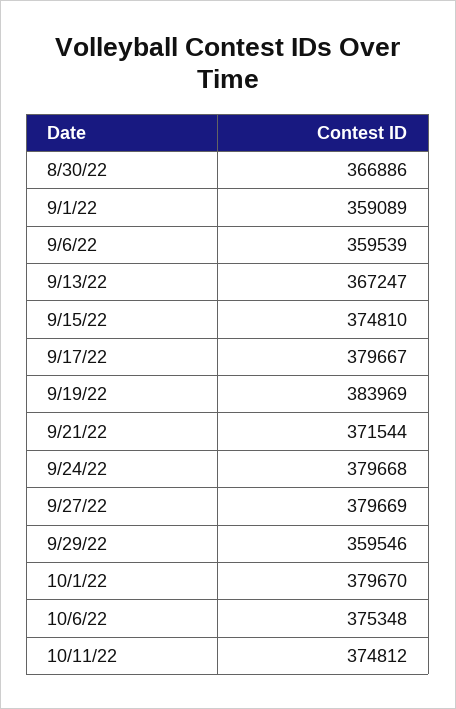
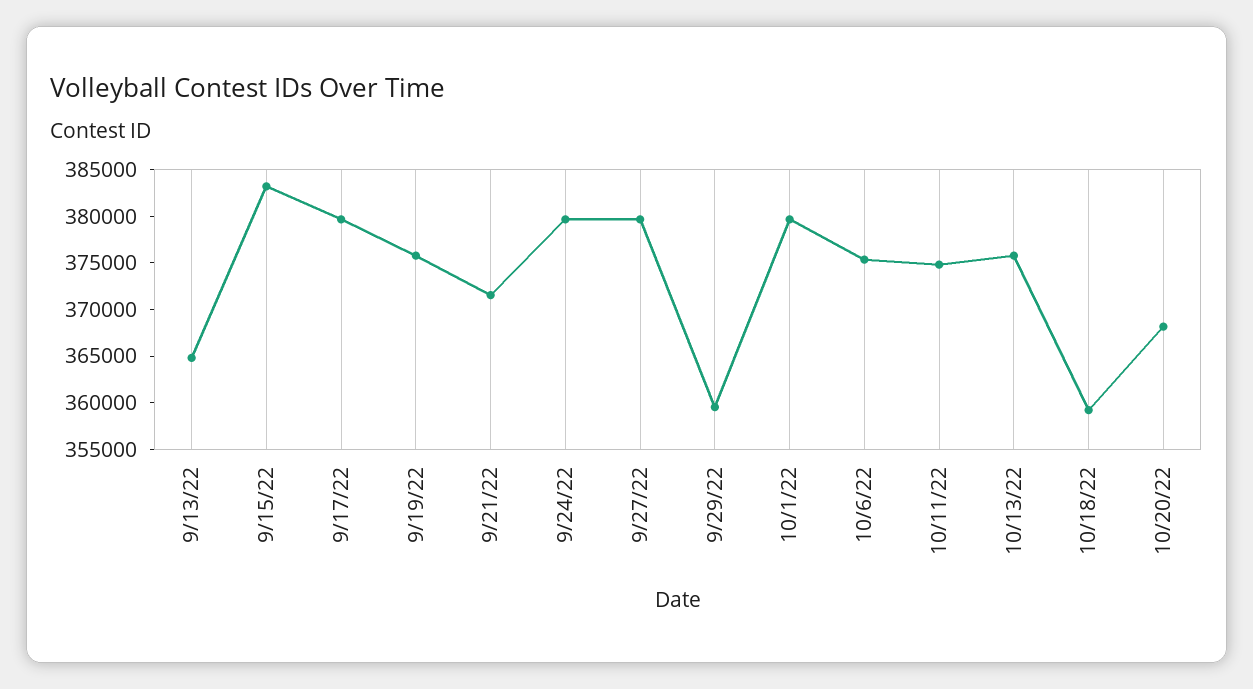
8/30/22: 366886 -> none
9/1/22: 359089 -> none
9/6/22: 359539 -> none
9/13/22: 367247 -> 365000
9/15/22: 374810 -> 383000
9/19/22: 383969 -> 376000
10/13/22: none -> 376000
10/18/22: none -> 359000
10/20/22: none -> 368000

